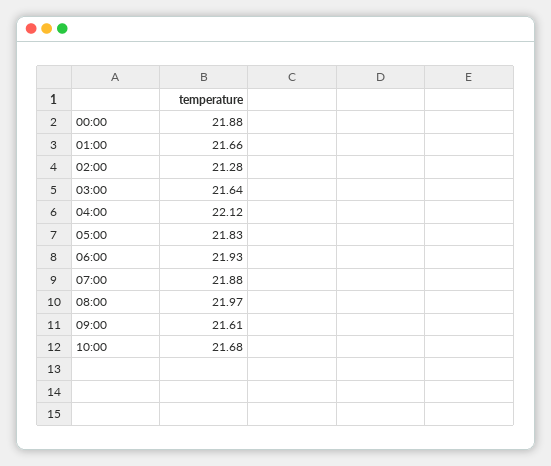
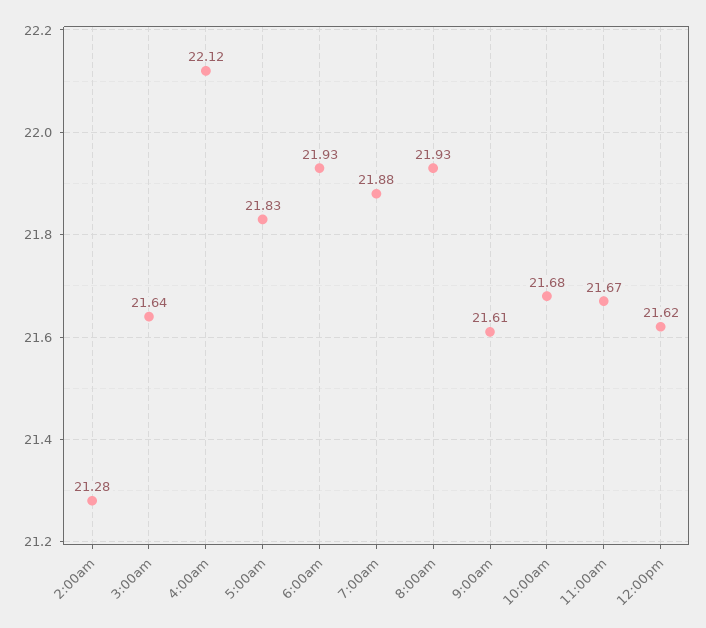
00:00: 21.88 -> none
01:00: 21.66 -> none
08:00: 21.97 -> 21.93
11:00am: none -> 21.67
12:00pm: none -> 21.62

